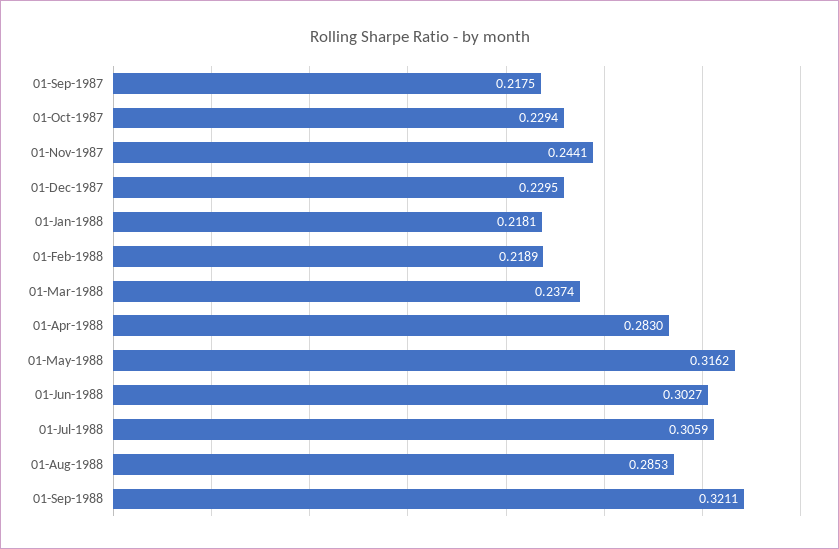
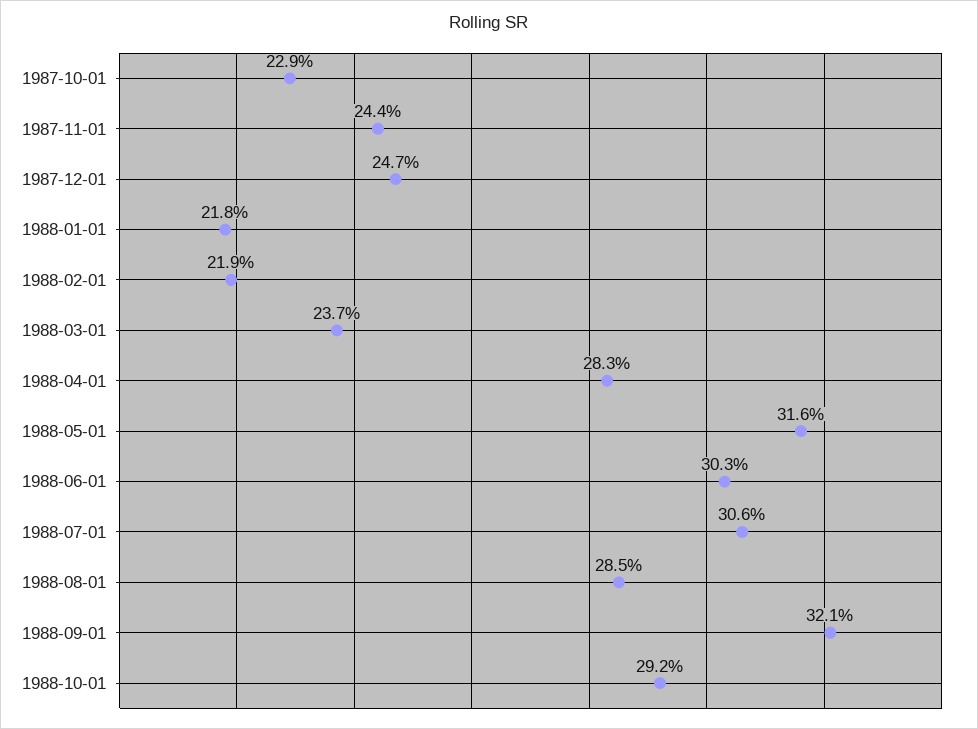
01-Sep-1987: 0.2175 -> none
01-Dec-1987: 0.2295 -> 0.247
1988-10-01: none -> 0.292

